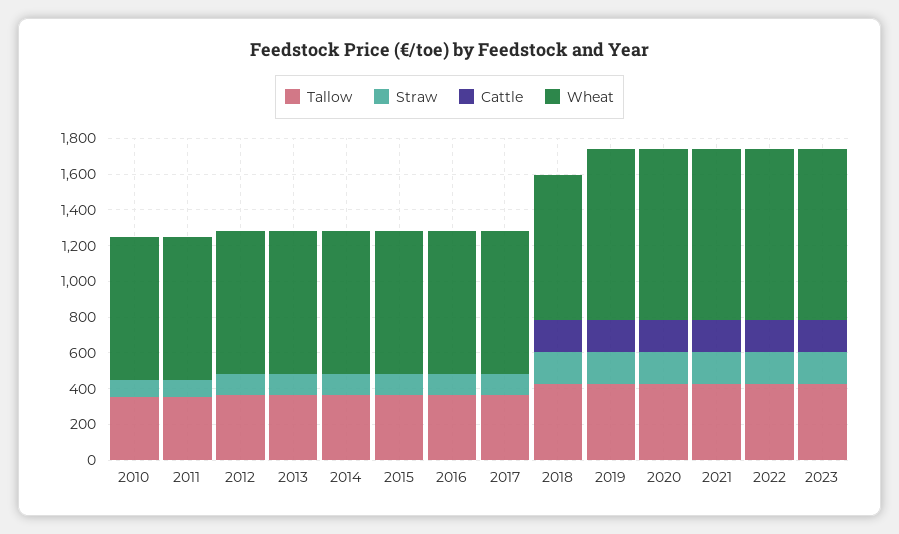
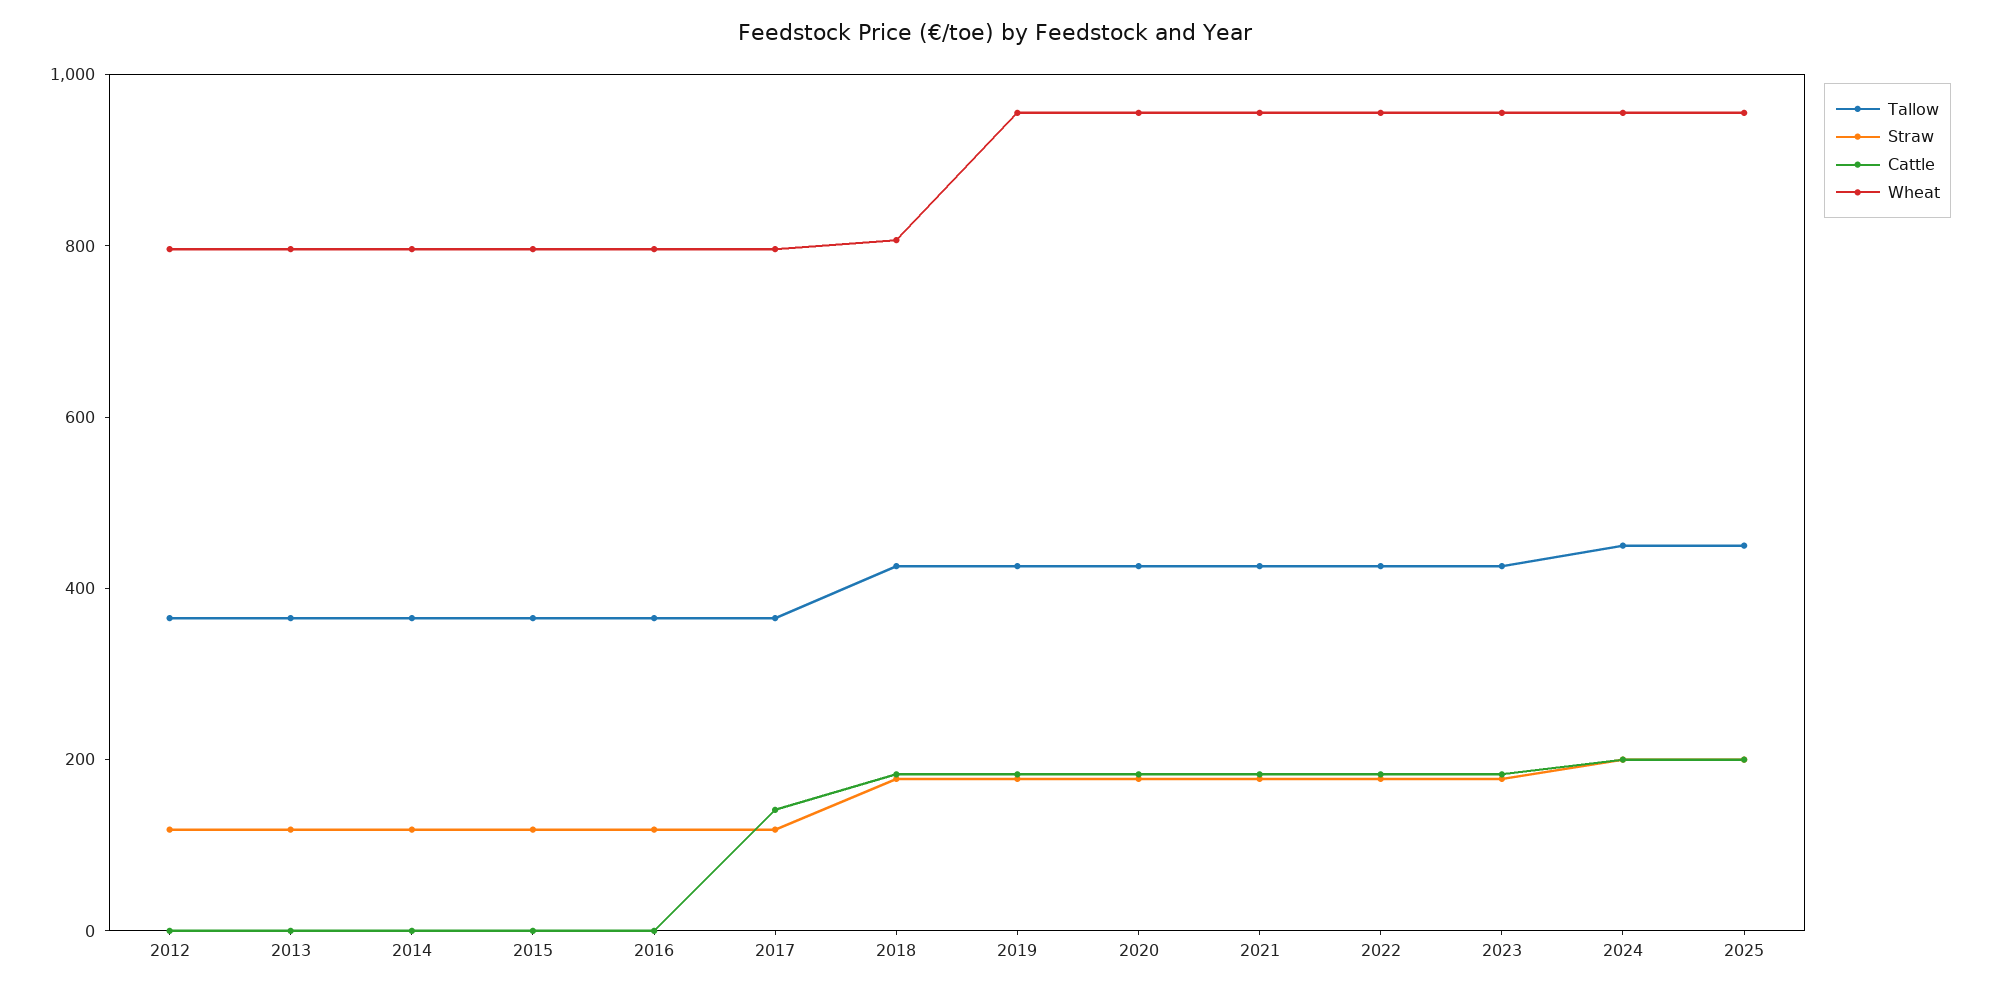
Tallow, 2010: 350 -> none
Straw, 2010: 100 -> none
Cattle, 2010: 0 -> none
Wheat, 2010: 800 -> none
Tallow, 2011: 350 -> none
Straw, 2011: 100 -> none
Cattle, 2011: 0 -> none
Wheat, 2011: 800 -> none
Cattle, 2017: 0 -> 150
Tallow, 2024: none -> 450
Straw, 2024: none -> 200
Cattle, 2024: none -> 200
Wheat, 2024: none -> 950
Tallow, 2025: none -> 450
Straw, 2025: none -> 200
Cattle, 2025: none -> 200
Wheat, 2025: none -> 950

